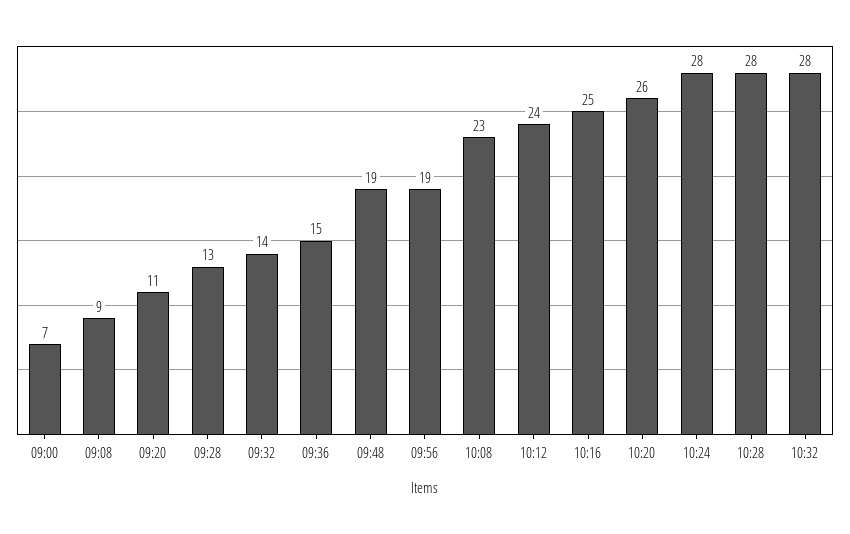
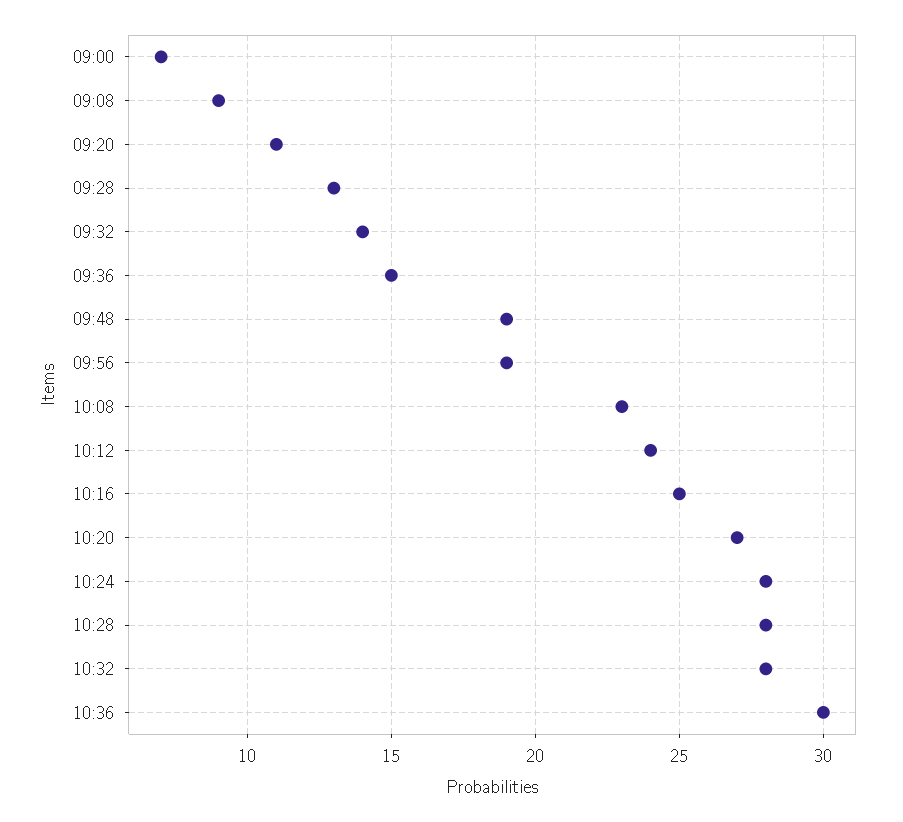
10:20: 26 -> 27
10:36: none -> 30

